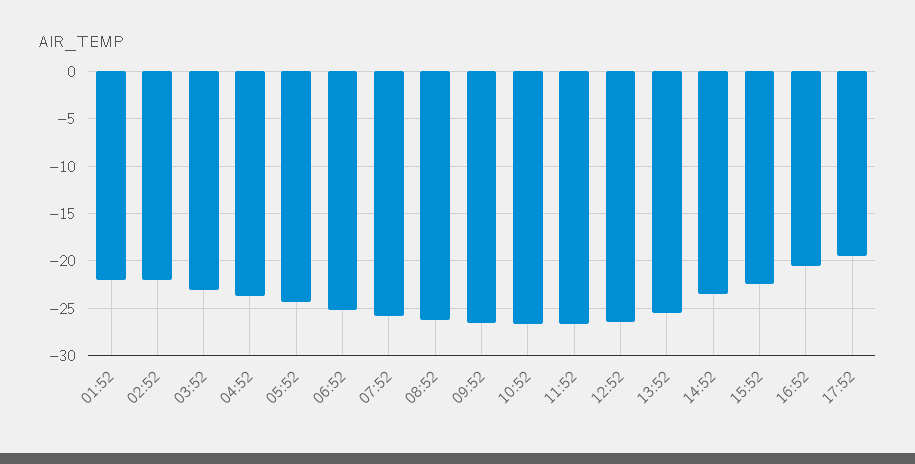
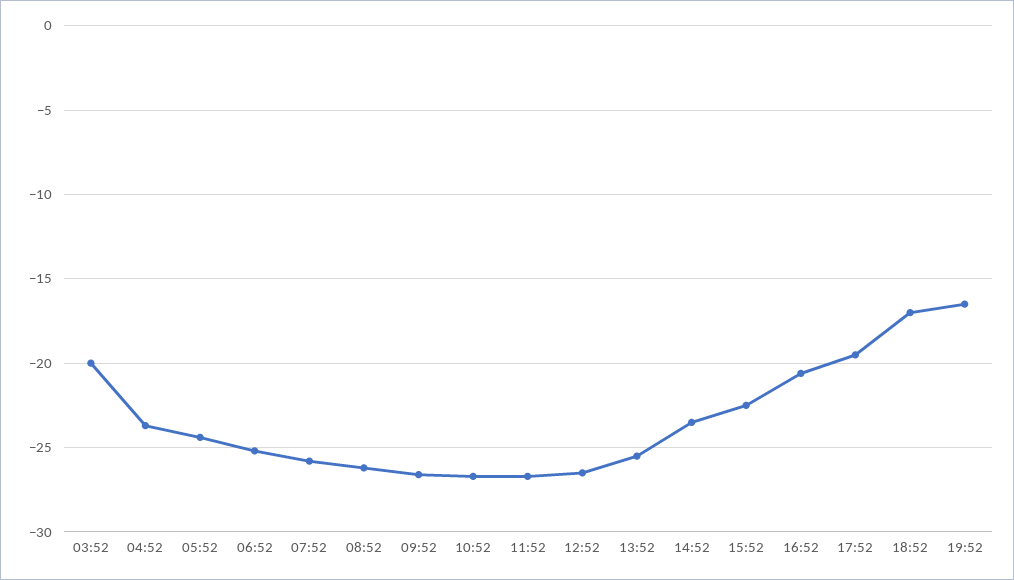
01:52: -22 -> none
02:52: -22 -> none
03:52: -23 -> -20
18:52: none -> -17
19:52: none -> -16.5

